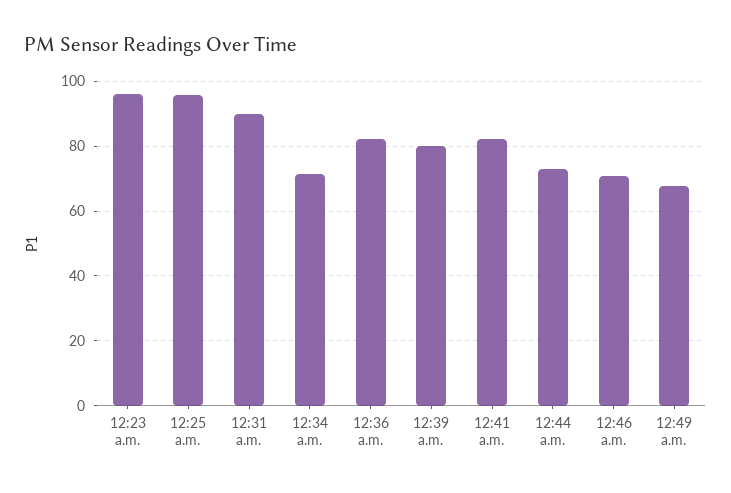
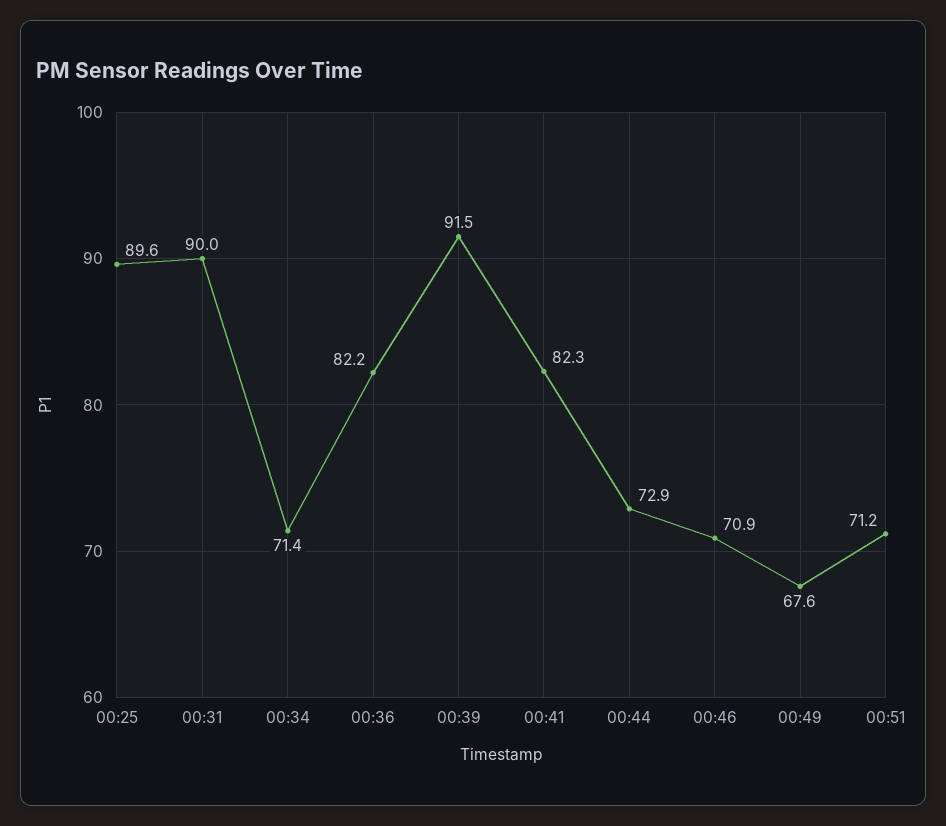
12:23 a.m.: 96 -> none
12:25 a.m.: 96 -> 89.6
12:39 a.m.: 80 -> 91.5
00:51: none -> 71.2

